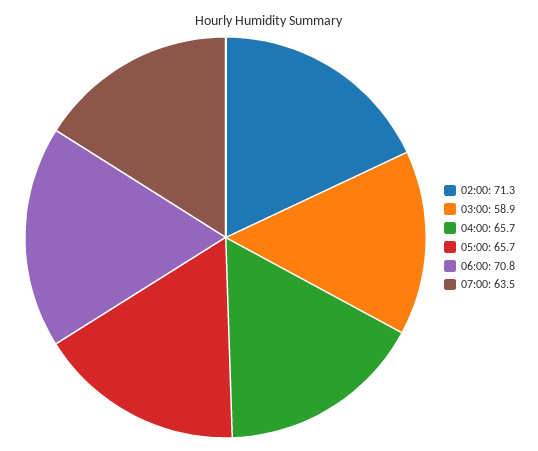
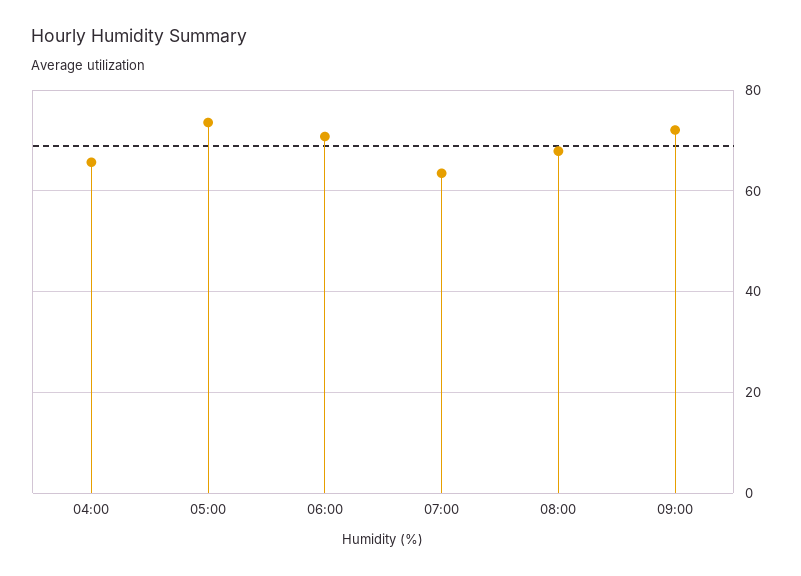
02:00: 71.3 -> none
03:00: 58.9 -> none
05:00: 65.7 -> 74
08:00: none -> 68
09:00: none -> 72

